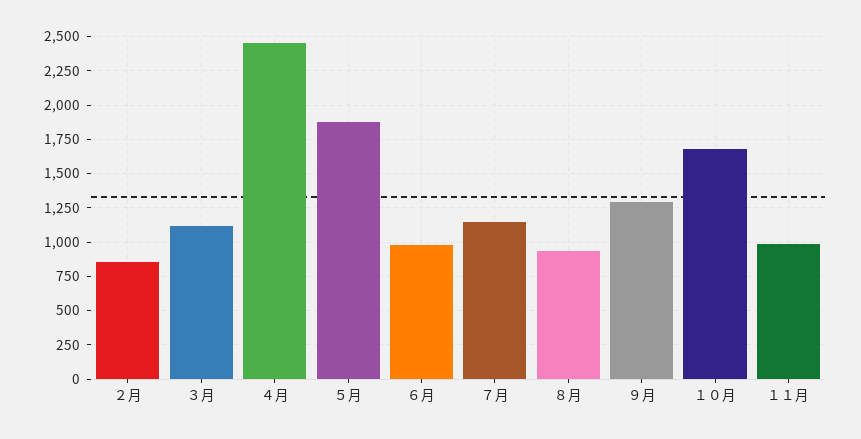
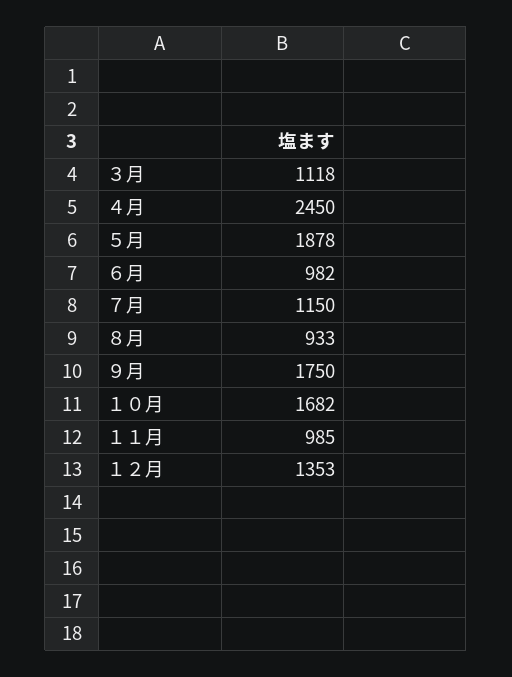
２月: 850 -> none
９月: 1300 -> 1750
１２月: none -> 1353

